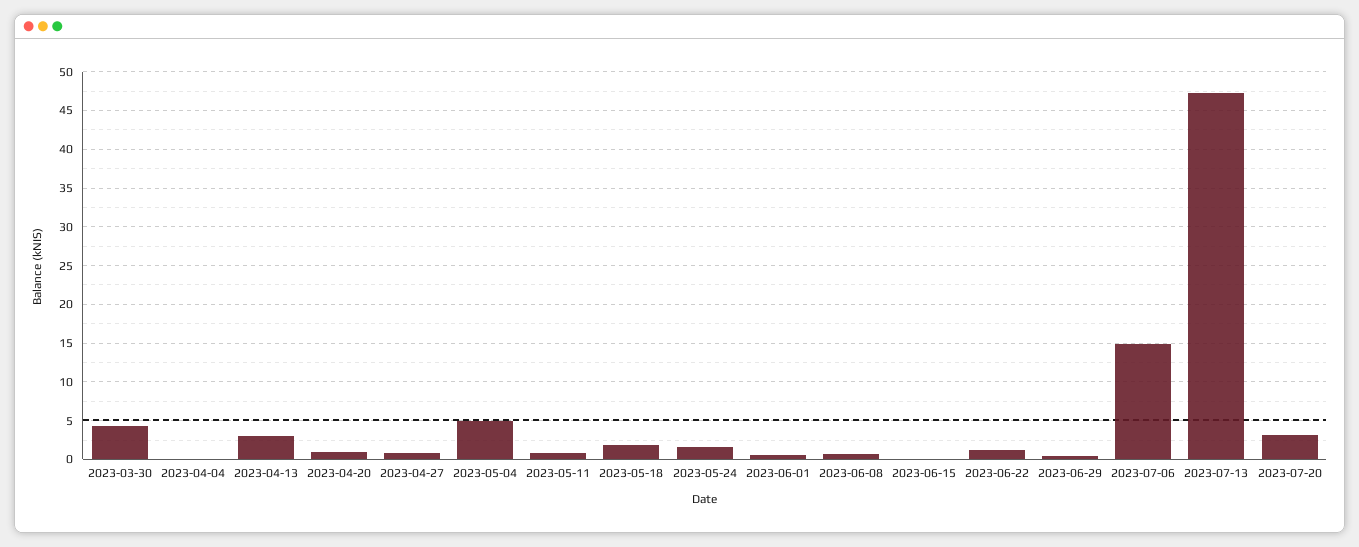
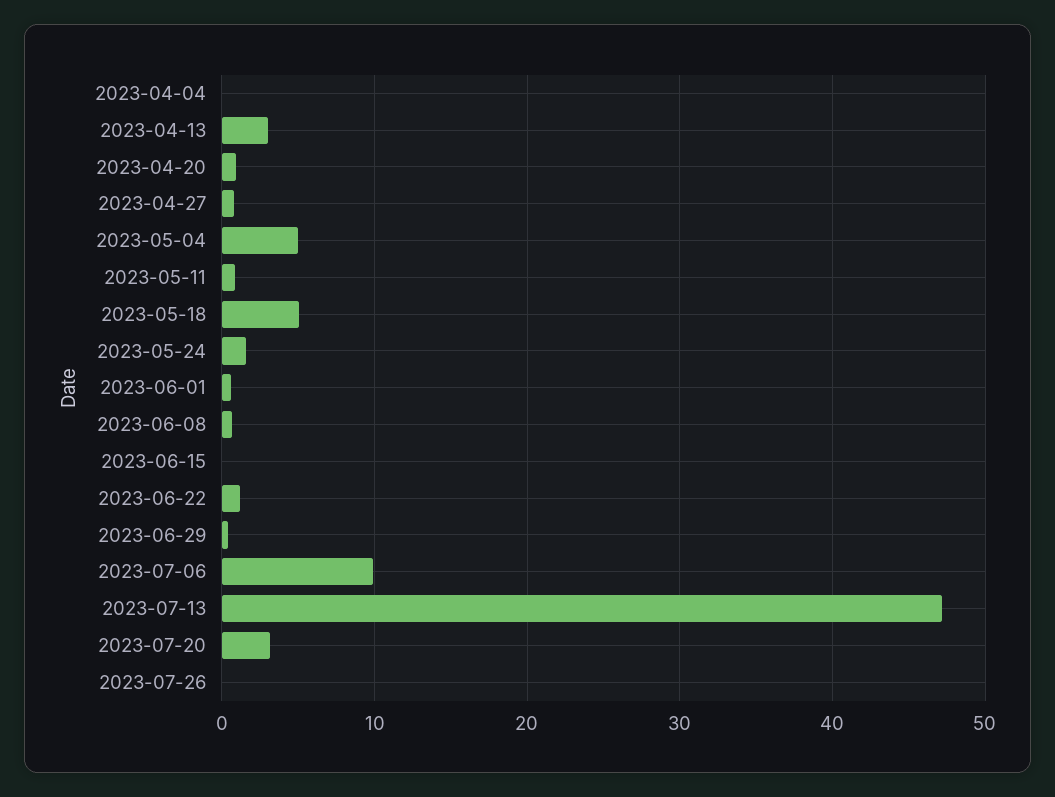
2023-03-30: 4 -> none
2023-05-18: 2 -> 5
2023-07-06: 15 -> 10
2023-07-26: none -> 0

